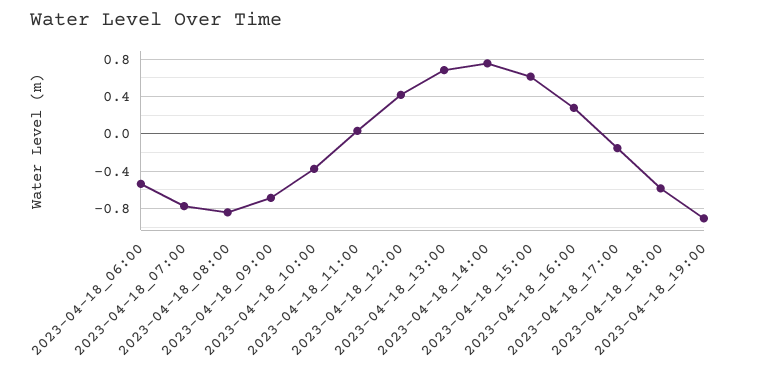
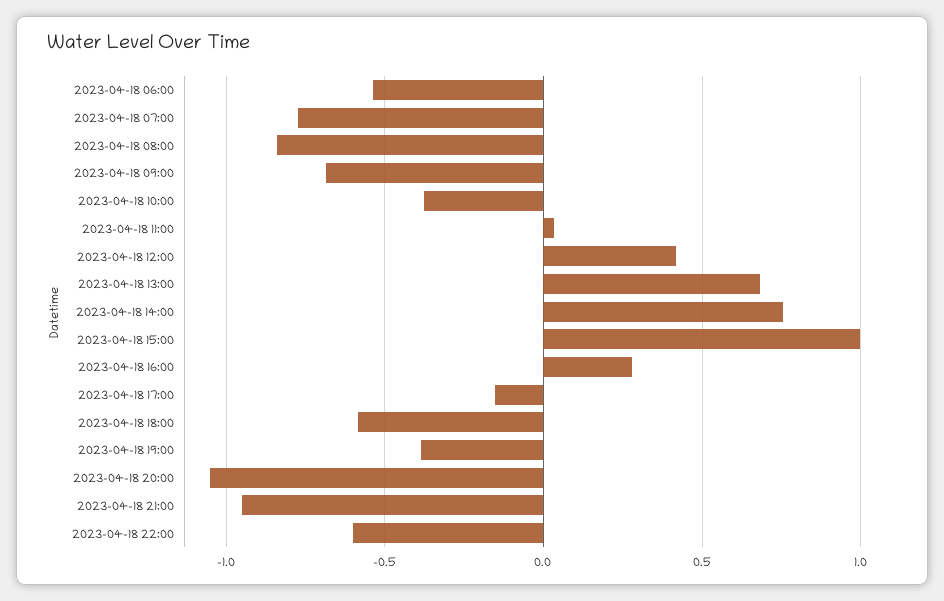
2023-04-18_15:00: 0.6 -> 1
2023-04-18_19:00: -0.9 -> -0.4
2023-04-18 20:00: none -> -1.05
2023-04-18 21:00: none -> -0.95
2023-04-18 22:00: none -> -0.6

